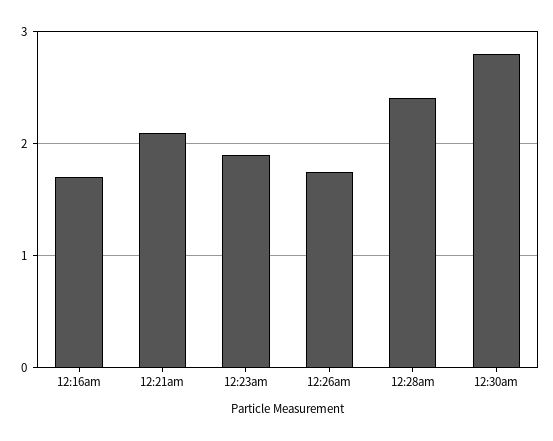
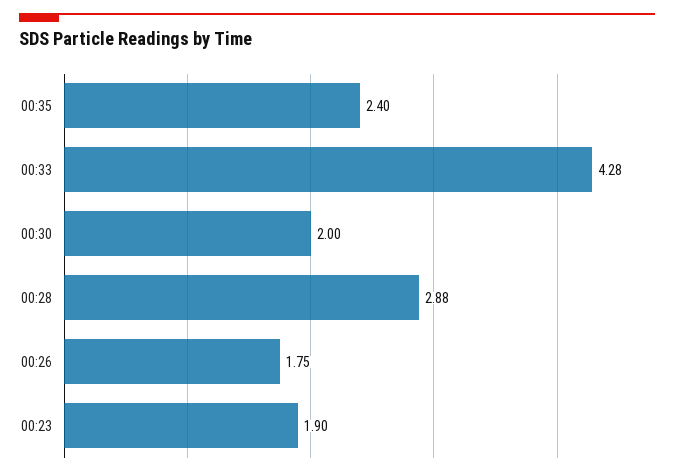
12:16am: 1.7 -> none
12:21am: 2.1 -> none
12:28am: 2.4 -> 2.88
12:30am: 2.8 -> 2
00:35: none -> 2.4
00:33: none -> 4.28

